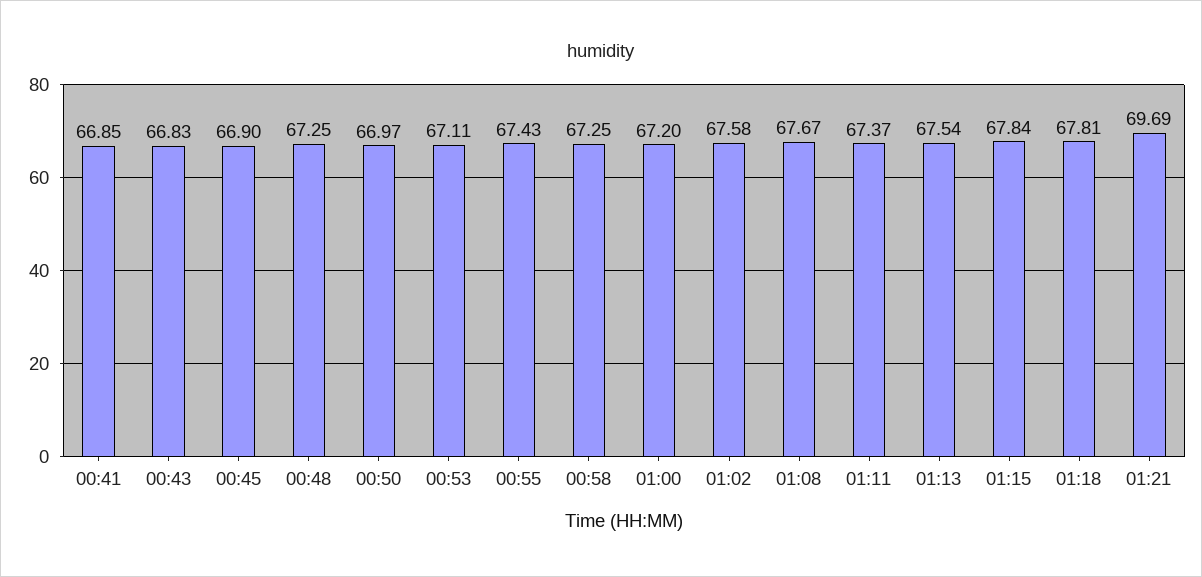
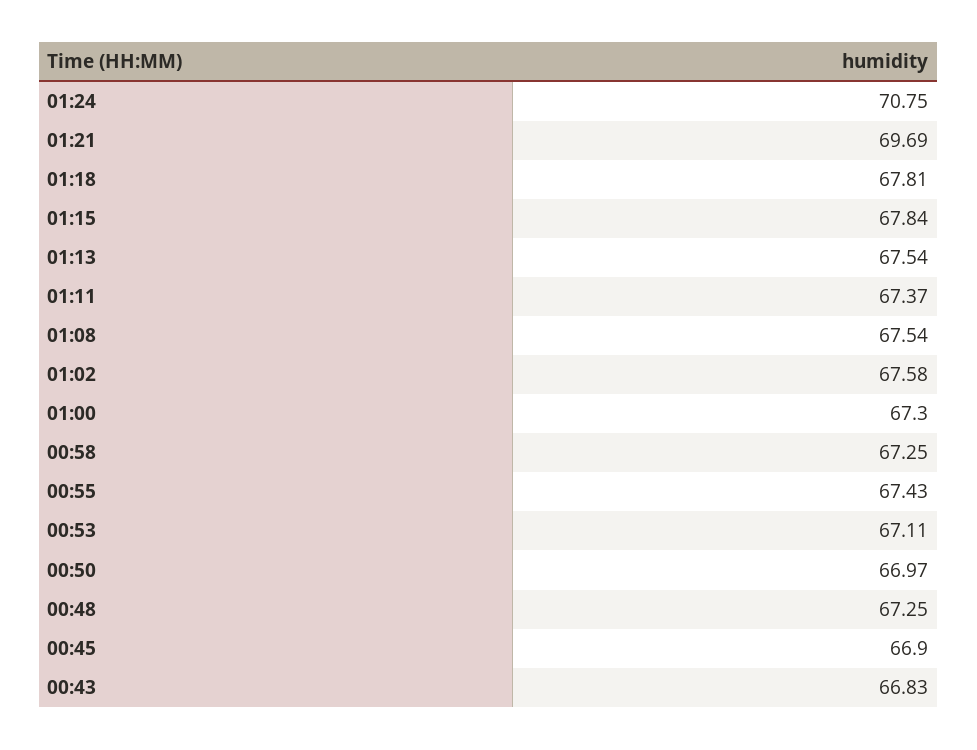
00:41: 66.85 -> none
01:00: 67.2 -> 67.3
01:08: 67.67 -> 67.54
01:24: none -> 70.75

